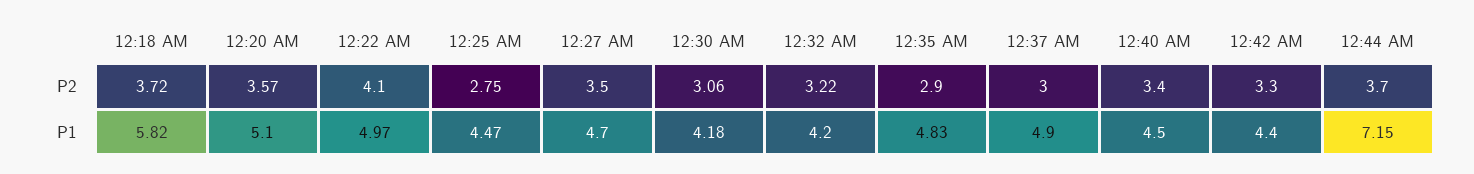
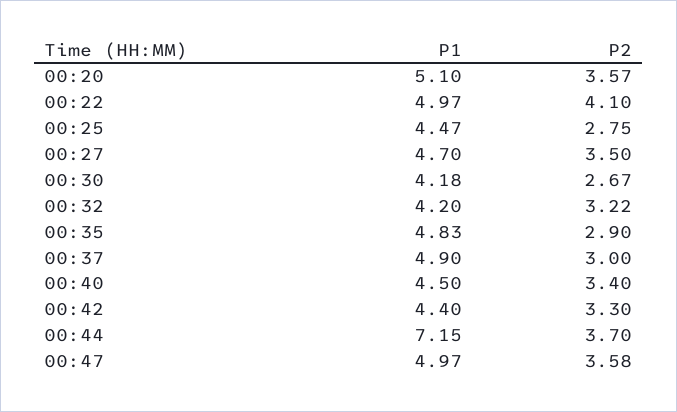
12:18 AM, P2: 3.72 -> none
12:30 AM, P2: 3.06 -> 2.67
12:18 AM, P1: 5.82 -> none
00:47, P1: none -> 4.97
00:47, P2: none -> 3.58

